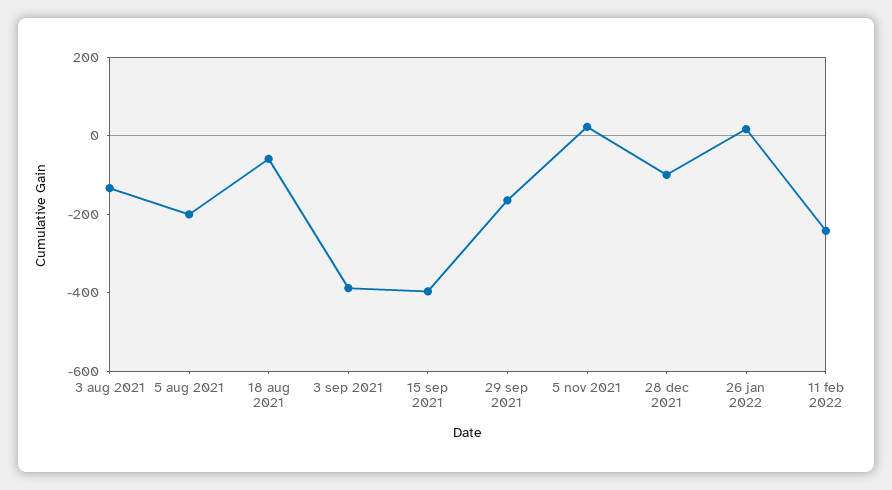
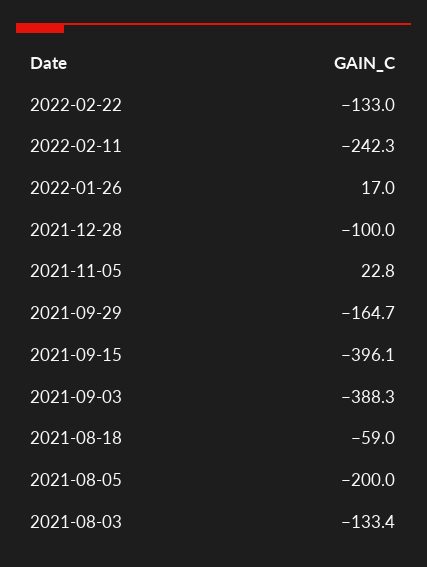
2022-02-22: none -> -133

